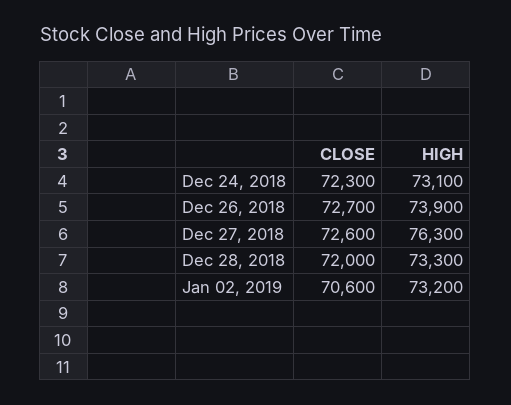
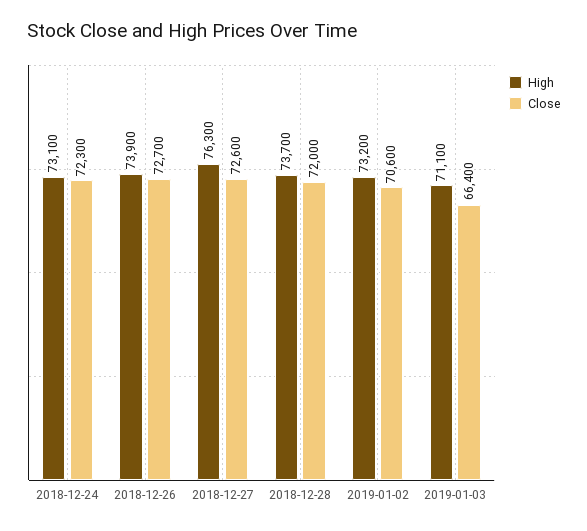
HIGH, Dec 28, 2018: 73300 -> 73700
HIGH, 2019-01-03: none -> 71100
CLOSE, 2019-01-03: none -> 66400

